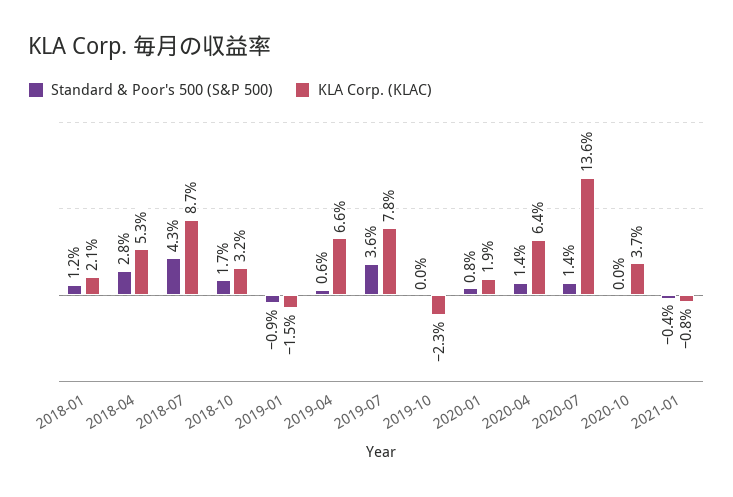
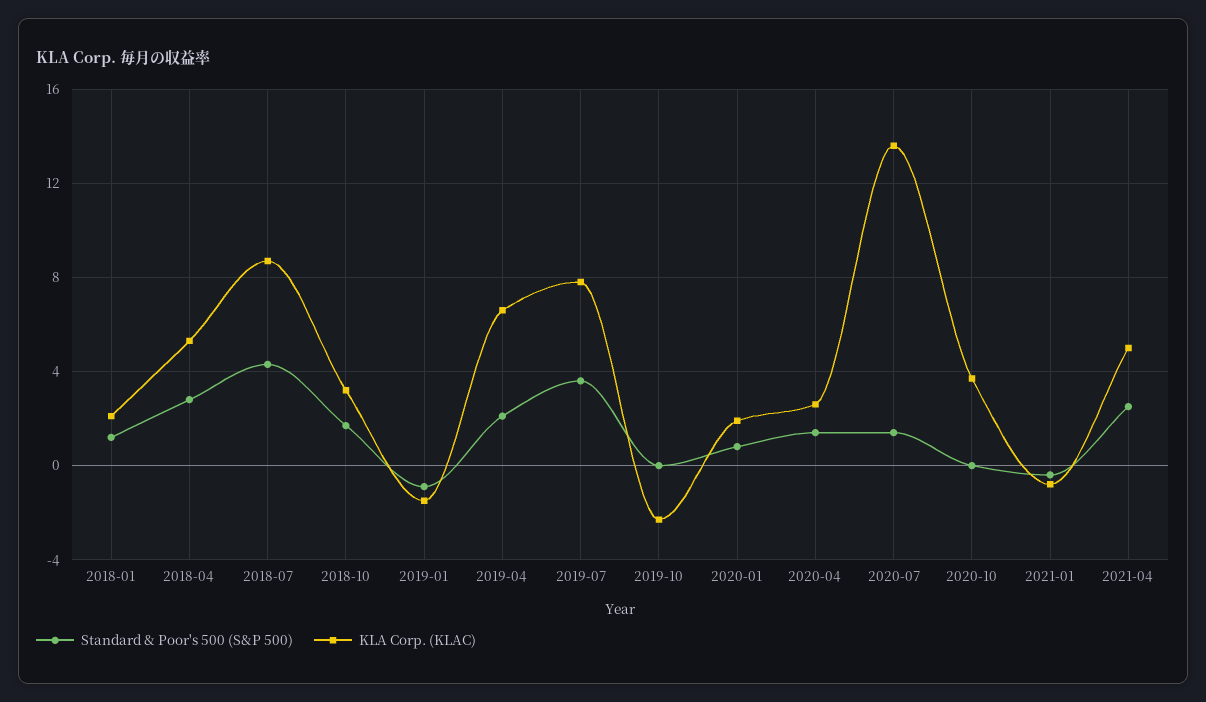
Standard & Poor's 500 (S&P 500), 2019-04: 0.6 -> 2
KLA Corp. (KLAC), 2020-04: 6.4 -> 2.5
Standard & Poor's 500 (S&P 500), 2021-04: none -> 2.5
KLA Corp. (KLAC), 2021-04: none -> 5

